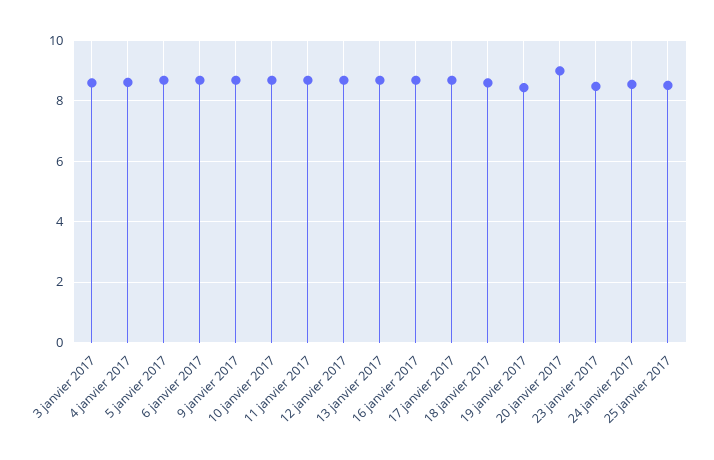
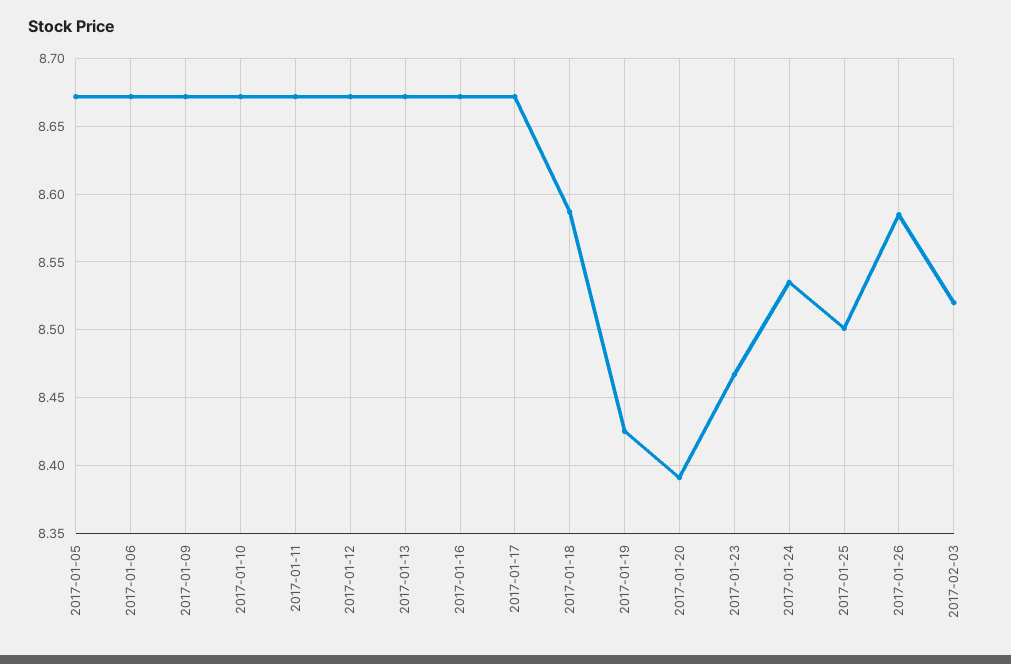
3 janvier 2017: 8.6 -> none
4 janvier 2017: 8.6 -> none
20 janvier 2017: 9 -> 8.39
2017-01-26: none -> 8.585
2017-02-03: none -> 8.52

